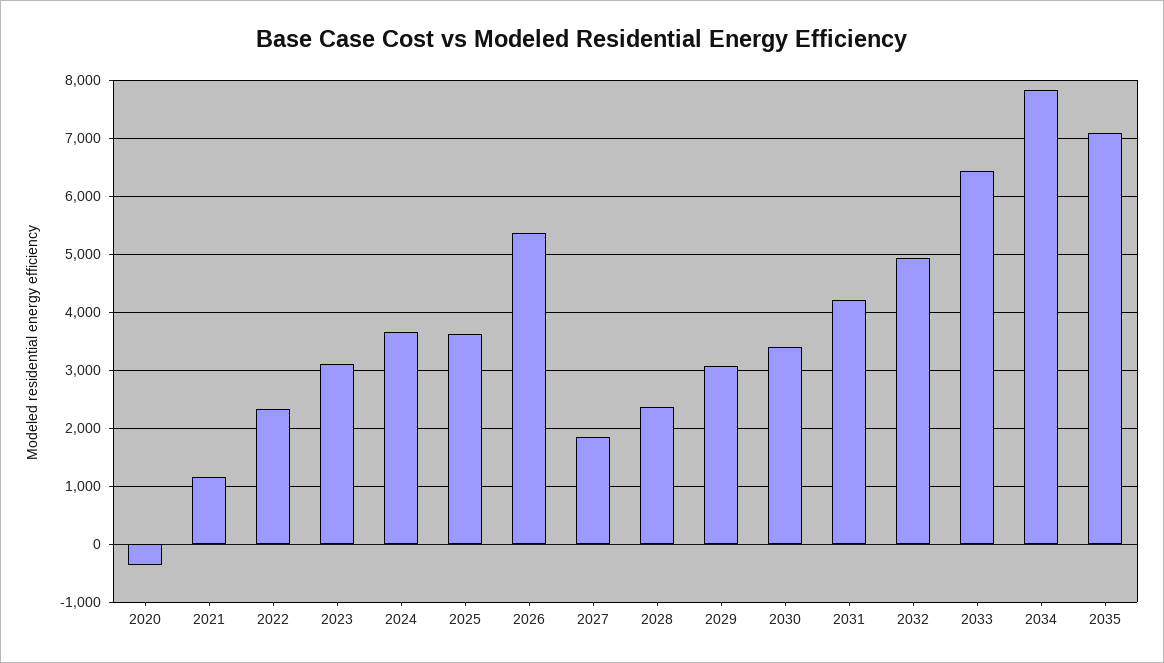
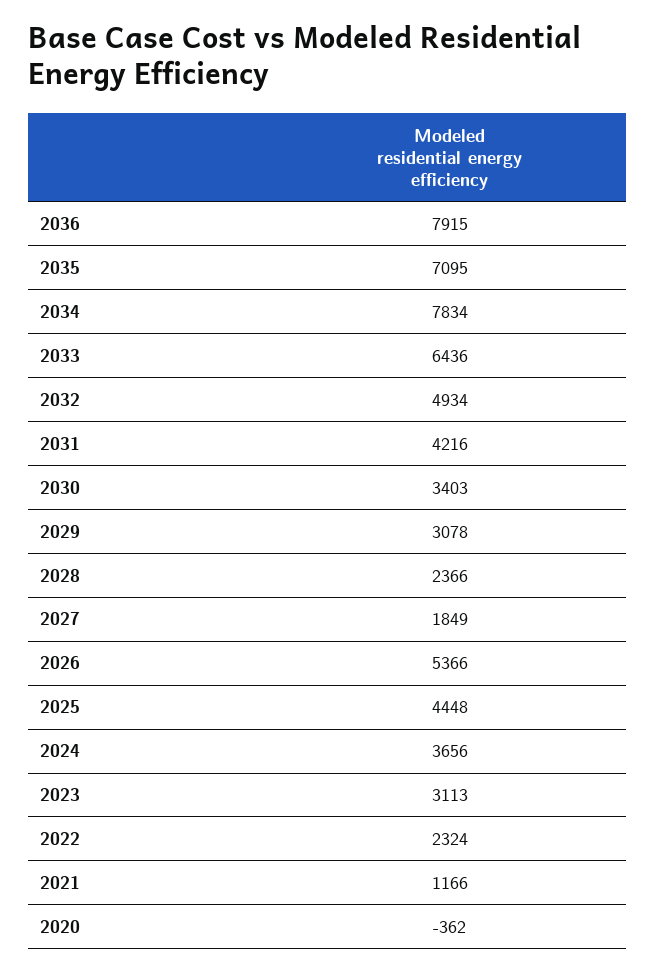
2025: 3600 -> 4448
2036: none -> 7915

